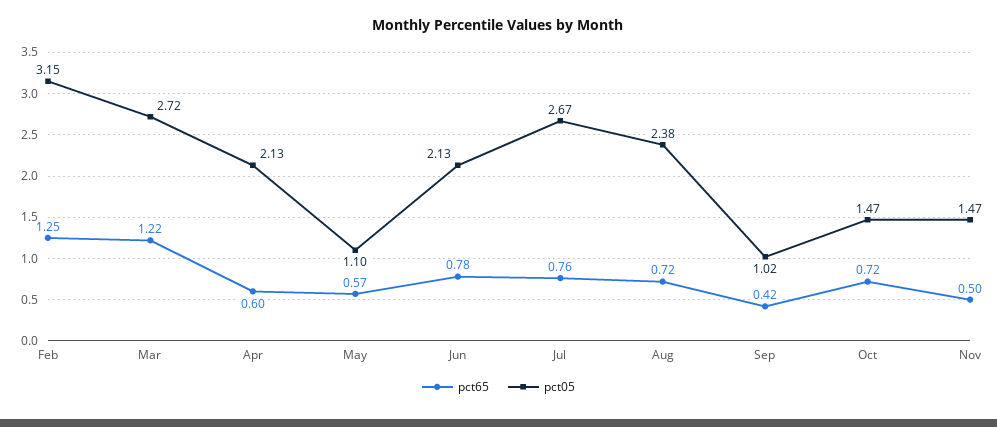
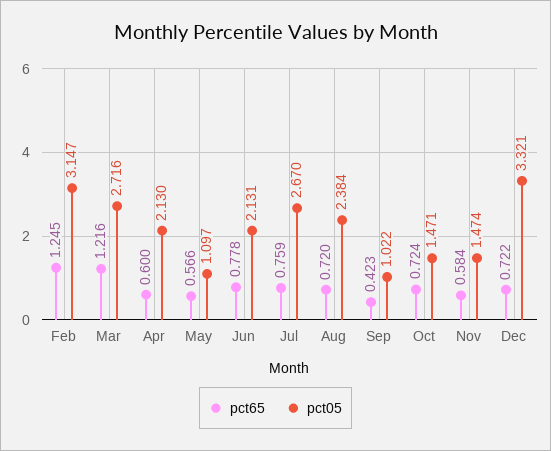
pct65, Nov: 0.5 -> 0.584
pct65, Dec: none -> 0.722
pct05, Dec: none -> 3.321

